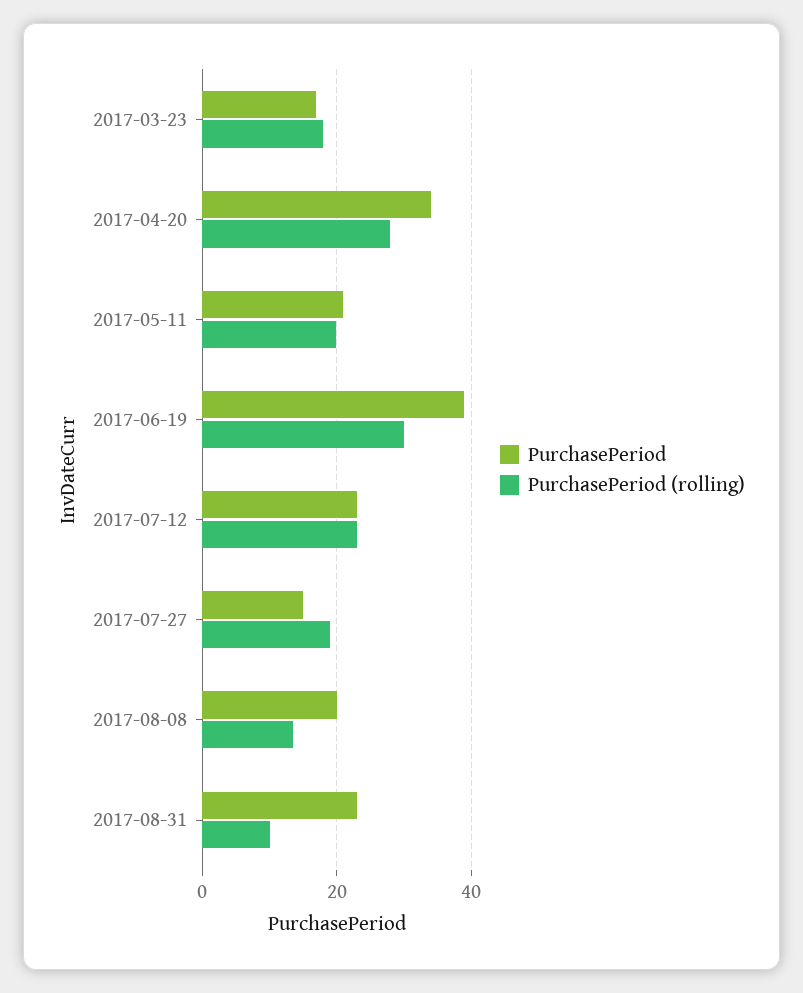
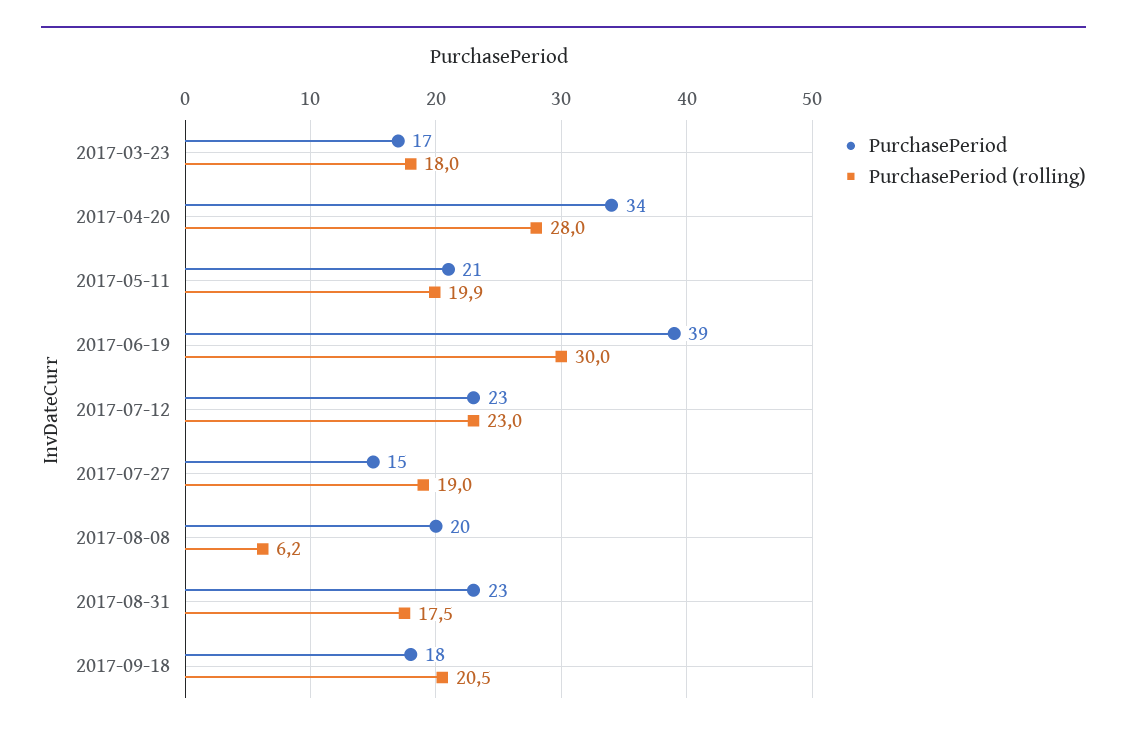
PurchasePeriod (rolling), 2017-08-08: 14 -> 6.2
PurchasePeriod (rolling), 2017-08-31: 10 -> 17.5
PurchasePeriod, 2017-09-18: none -> 18
PurchasePeriod (rolling), 2017-09-18: none -> 20.5

